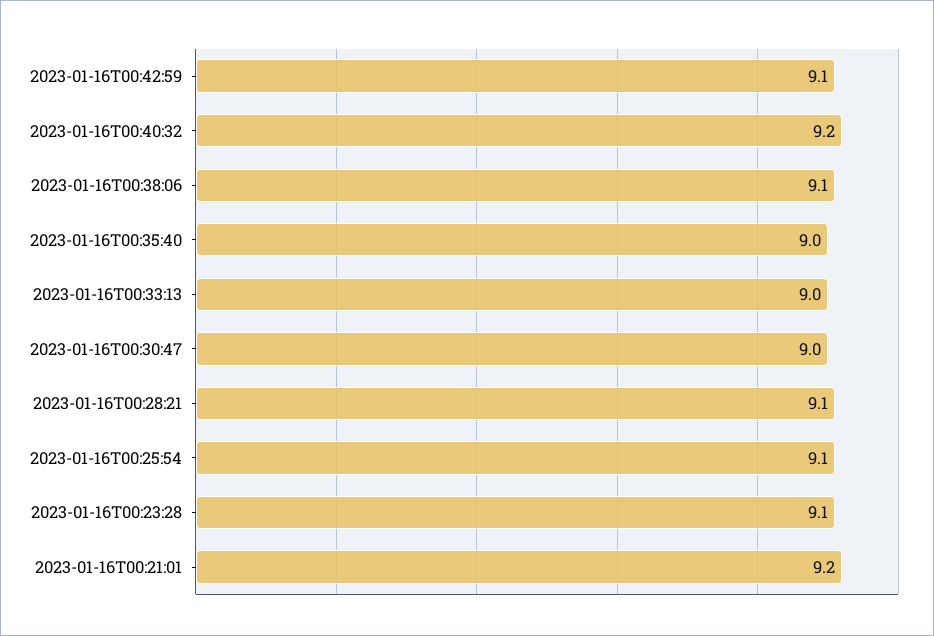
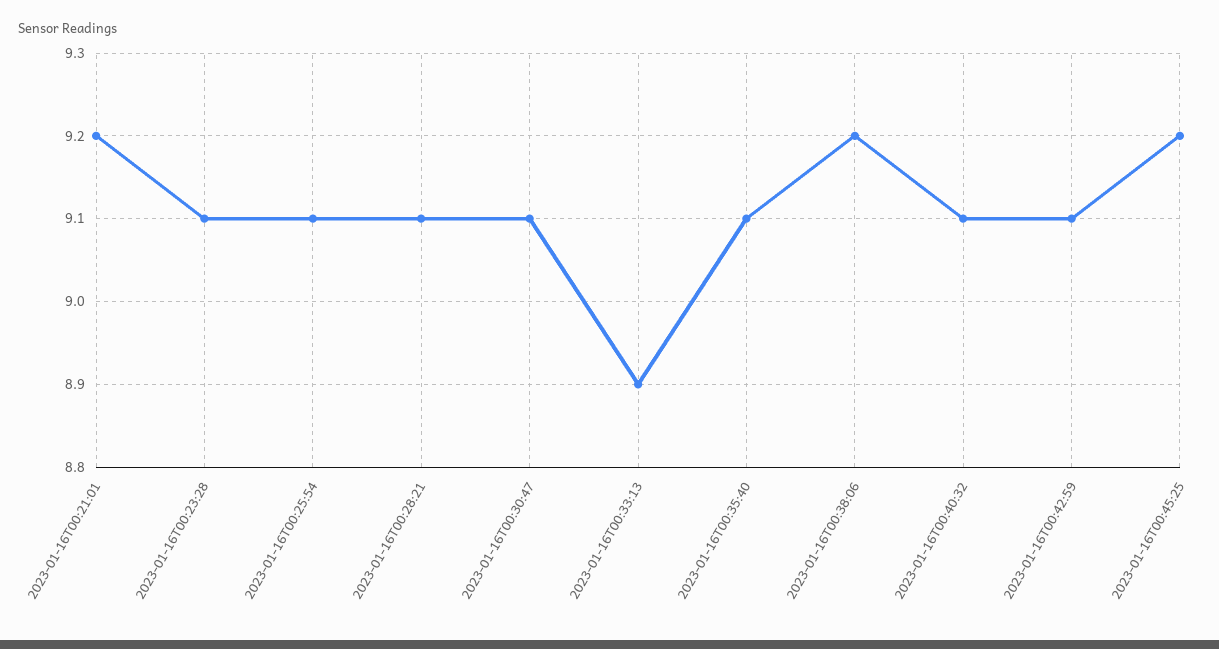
2023-01-16T00:40:32: 9.2 -> 9.1
2023-01-16T00:38:06: 9.1 -> 9.2
2023-01-16T00:35:40: 9 -> 9.1
2023-01-16T00:33:13: 9 -> 8.9
2023-01-16T00:30:47: 9 -> 9.1
2023-01-16T00:45:25: none -> 9.2

